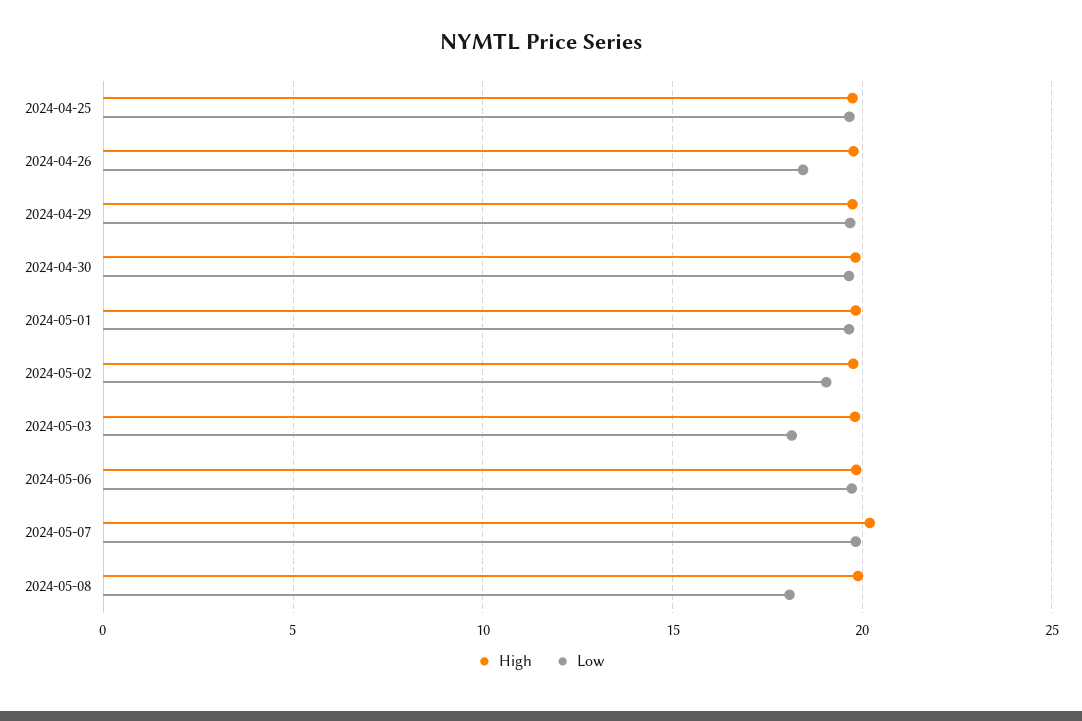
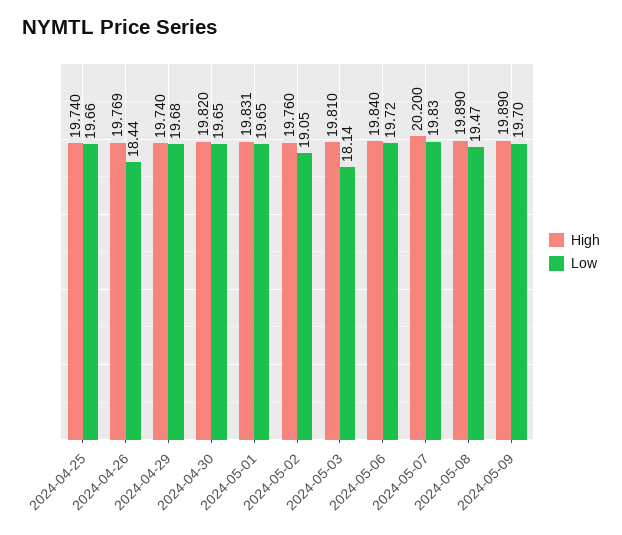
Low, 2024-05-08: 18 -> 19.47
High, 2024-05-09: none -> 19.89
Low, 2024-05-09: none -> 19.7

